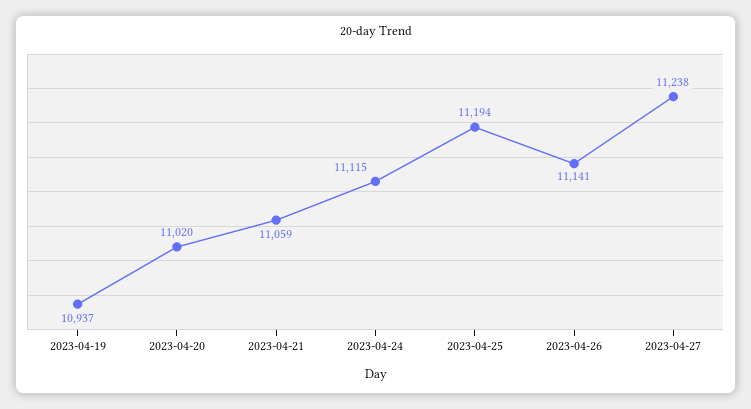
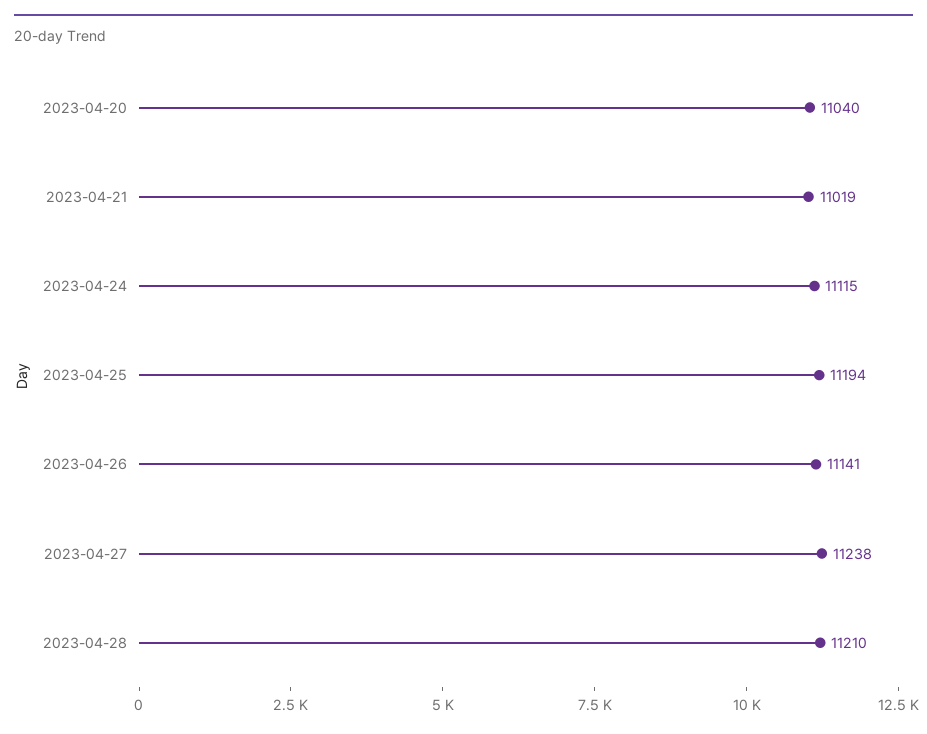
2023-04-19: 10937 -> none
2023-04-20: 11020 -> 11040
2023-04-21: 11059 -> 11019
2023-04-28: none -> 11210

